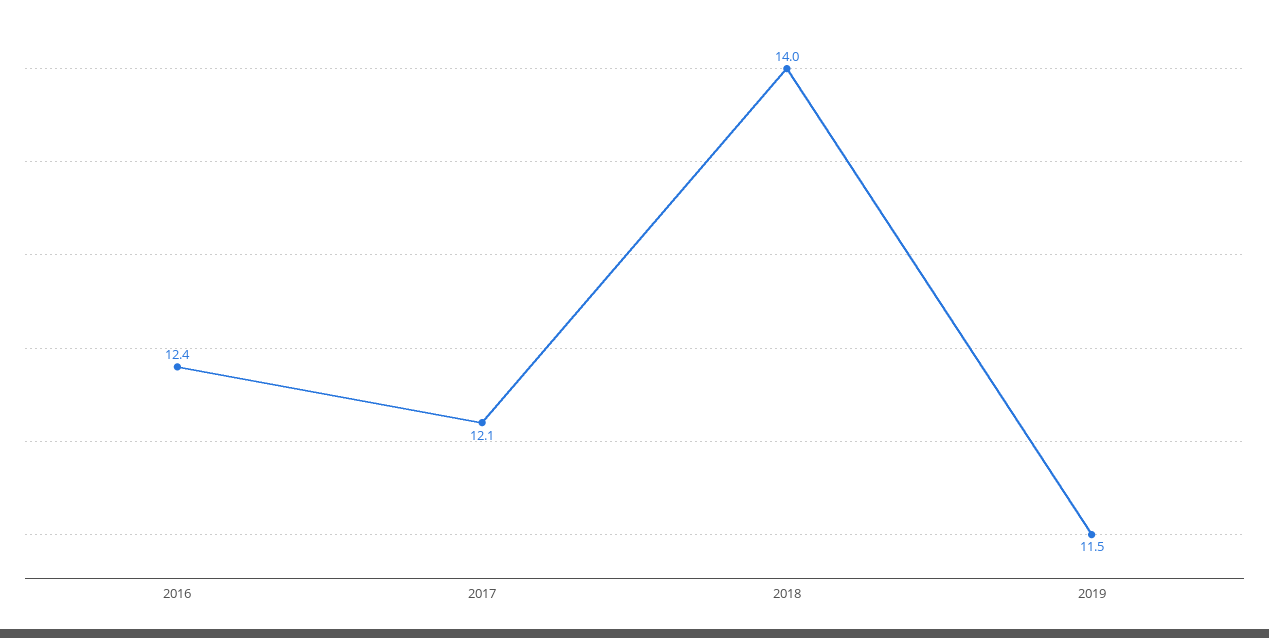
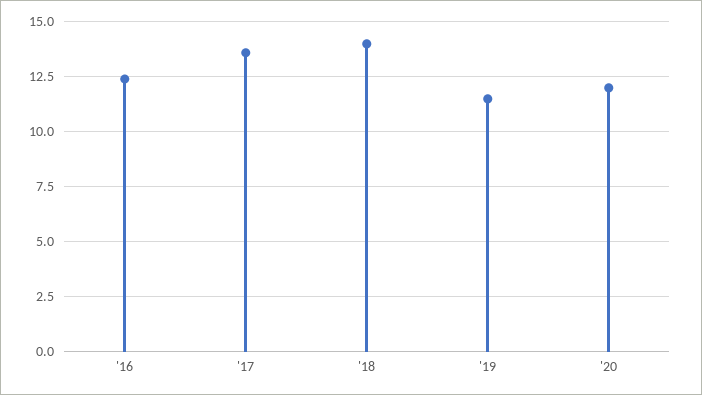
2017: 12.1 -> 13.5
'20: none -> 12

